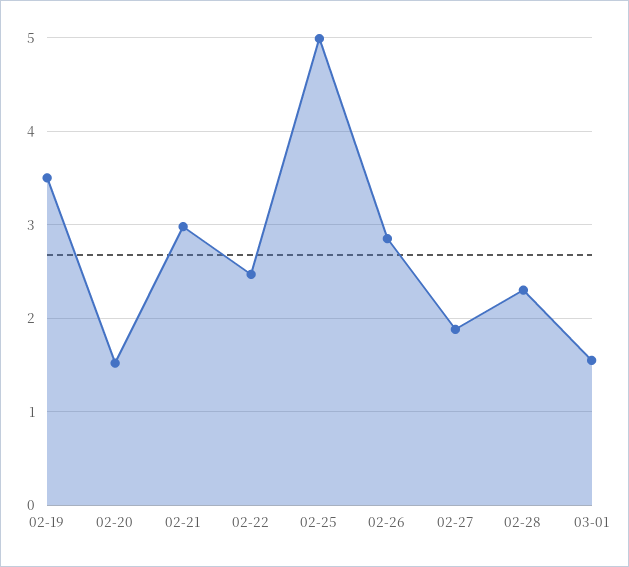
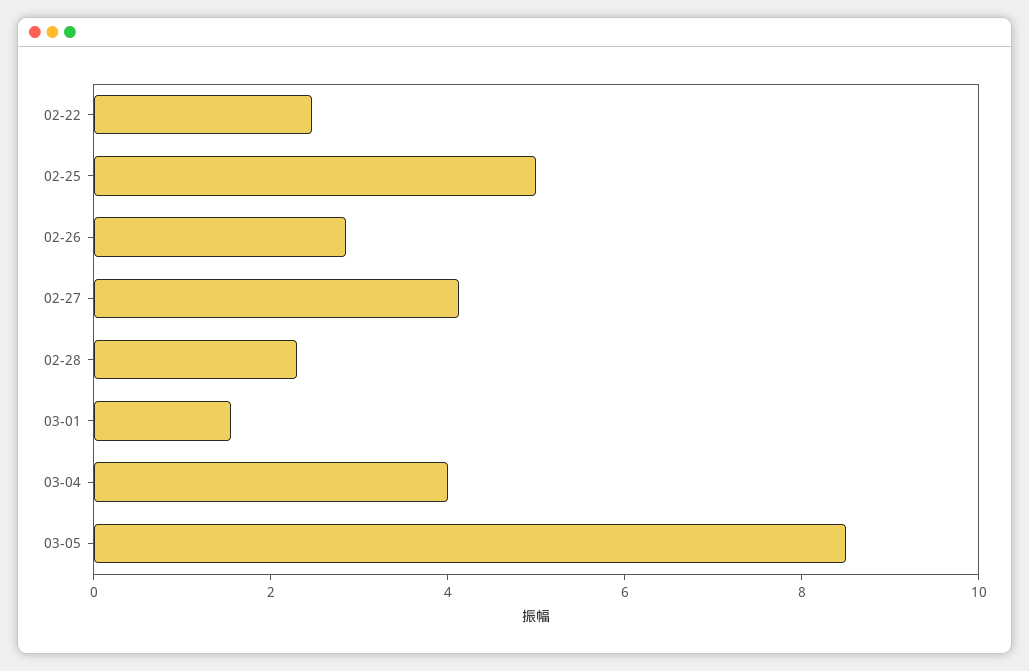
02-19: 3.5 -> none
02-20: 1.5 -> none
02-21: 3 -> none
02-27: 1.9 -> 4
03-04: none -> 4
03-05: none -> 8.5

